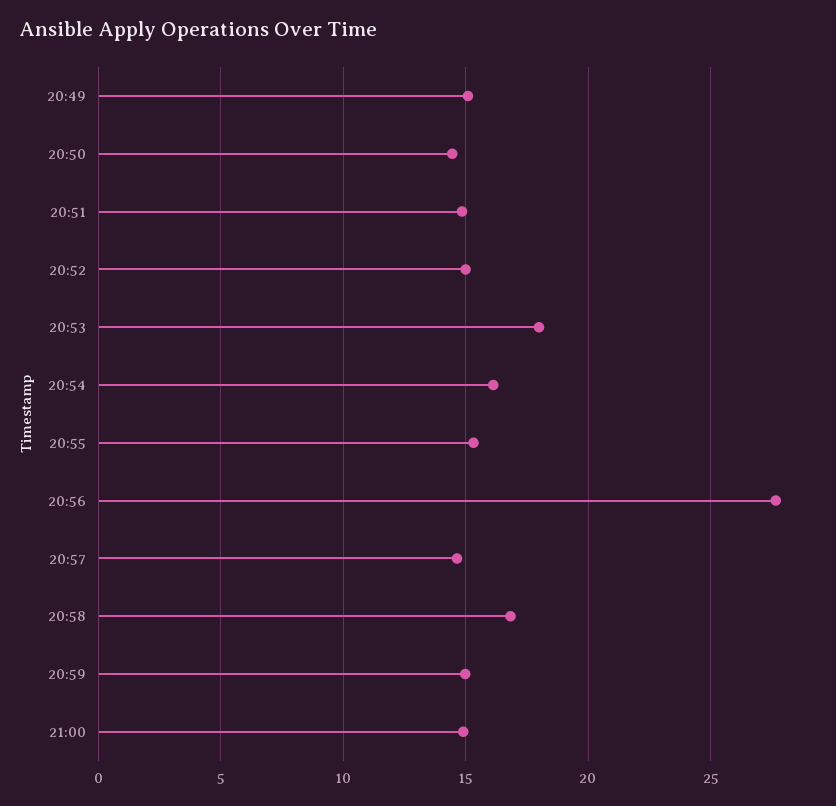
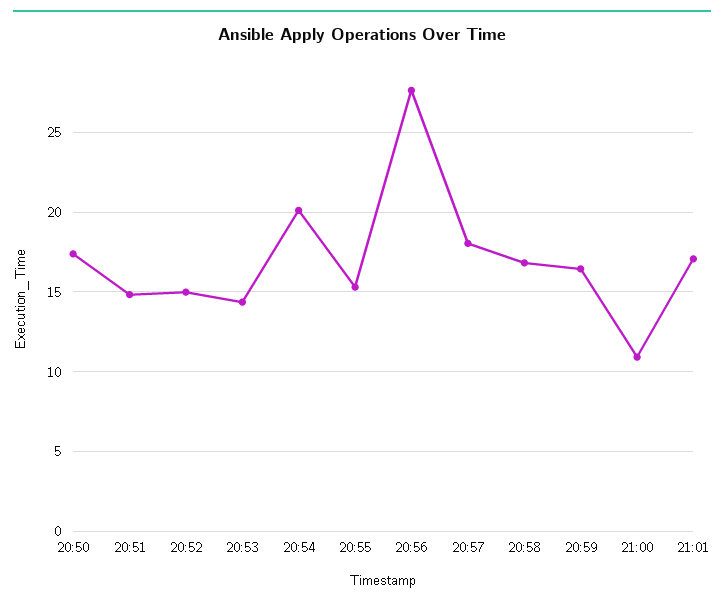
20:49: 15 -> none
20:50: 14.5 -> 17.5
20:53: 18 -> 14.5
20:54: 16 -> 20
20:57: 14.5 -> 18
20:59: 15 -> 16.5
21:00: 15 -> 11
21:01: none -> 17

